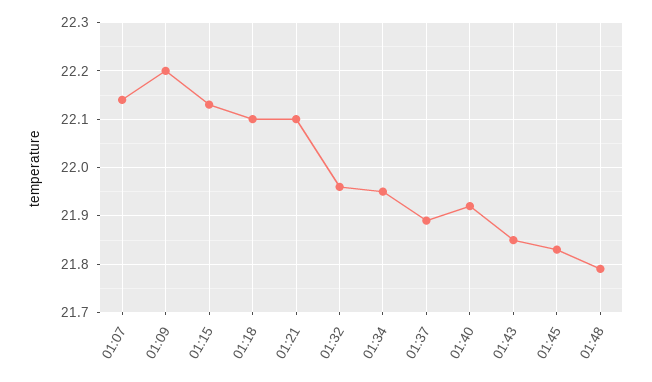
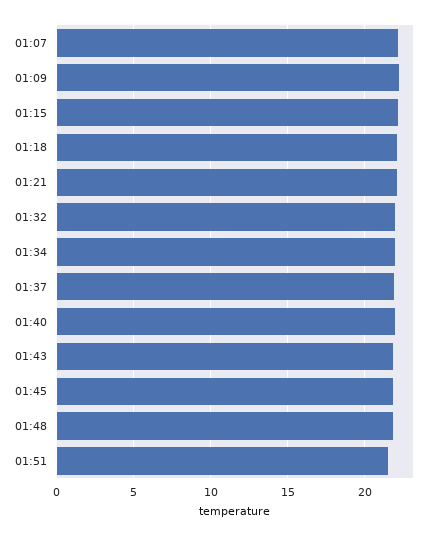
01:51: none -> 21.5

